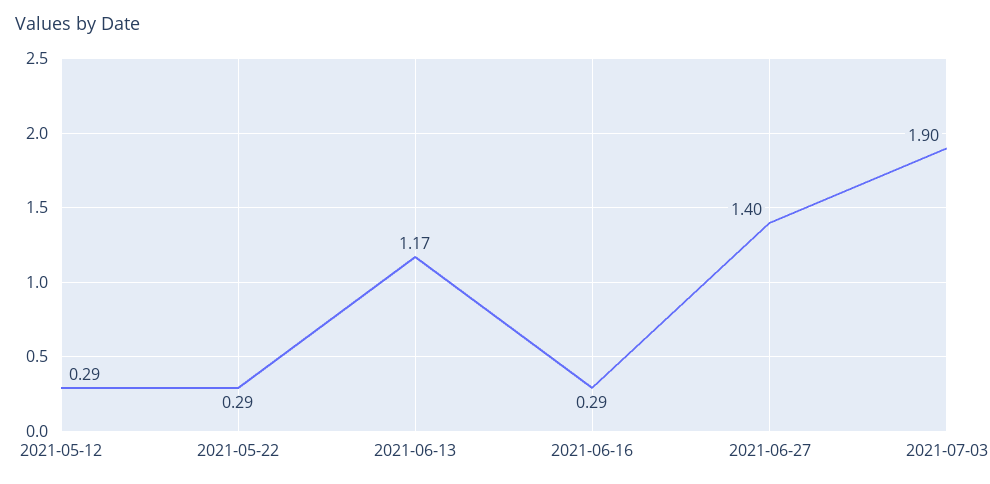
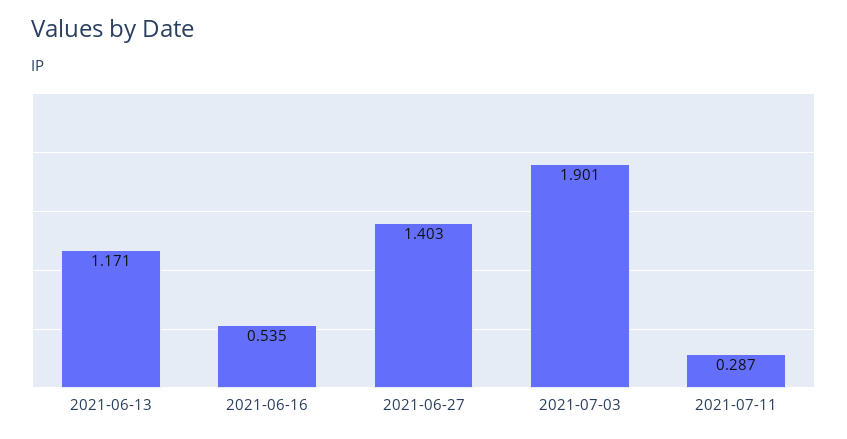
2021-05-12: 0.29 -> none
2021-05-22: 0.29 -> none
2021-06-16: 0.29 -> 0.535
2021-07-11: none -> 0.287

